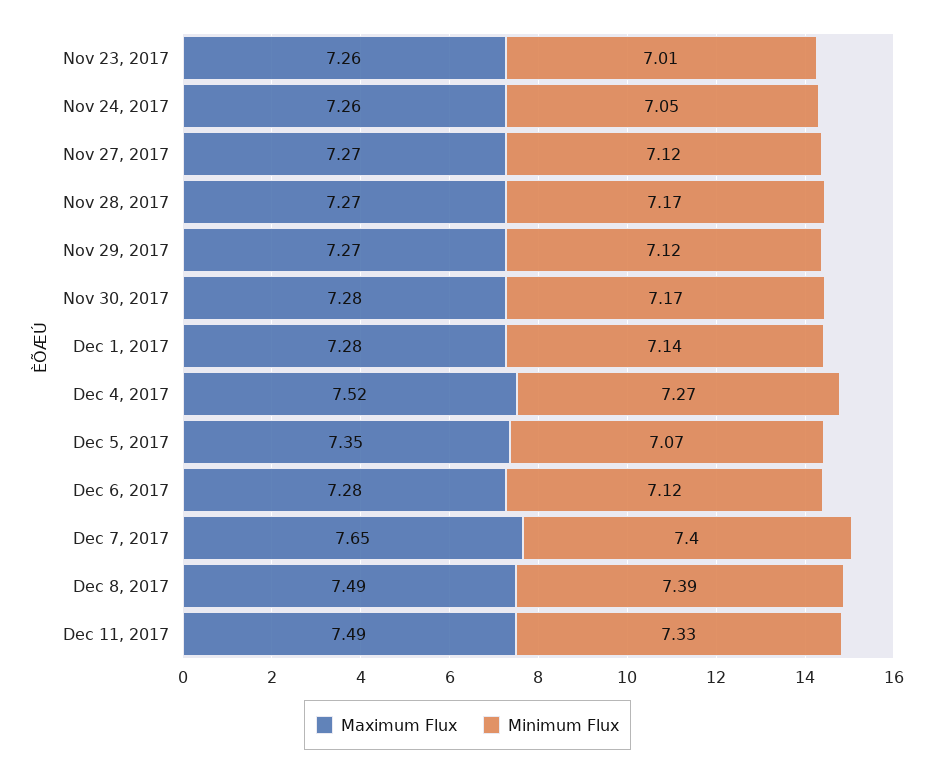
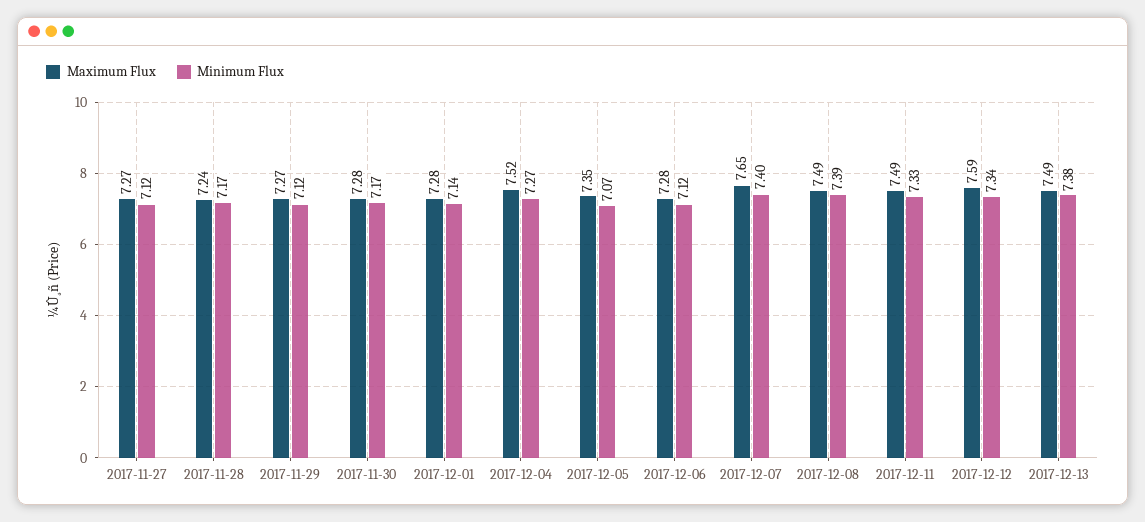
Maximum Flux, Nov 23, 2017: 7.26 -> none
Minimum Flux, Nov 23, 2017: 7.01 -> none
Maximum Flux, Nov 24, 2017: 7.26 -> none
Minimum Flux, Nov 24, 2017: 7.05 -> none
Maximum Flux, Nov 28, 2017: 7.27 -> 7.24
Maximum Flux, 2017-12-12: none -> 7.59
Minimum Flux, 2017-12-12: none -> 7.34
Maximum Flux, 2017-12-13: none -> 7.49
Minimum Flux, 2017-12-13: none -> 7.38

